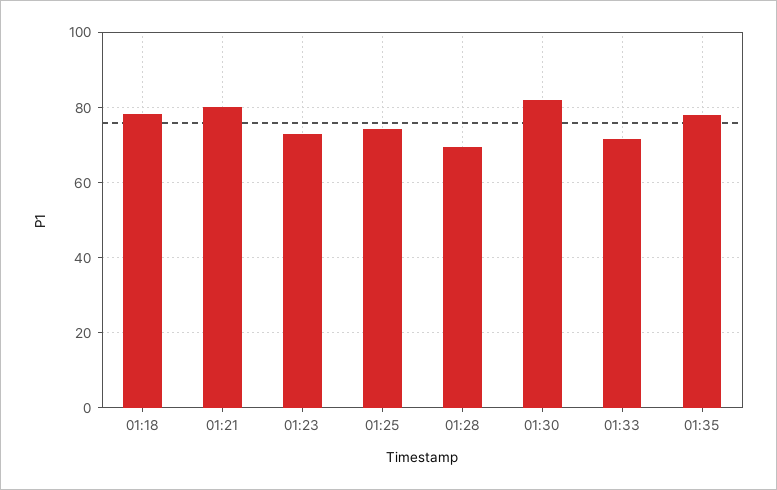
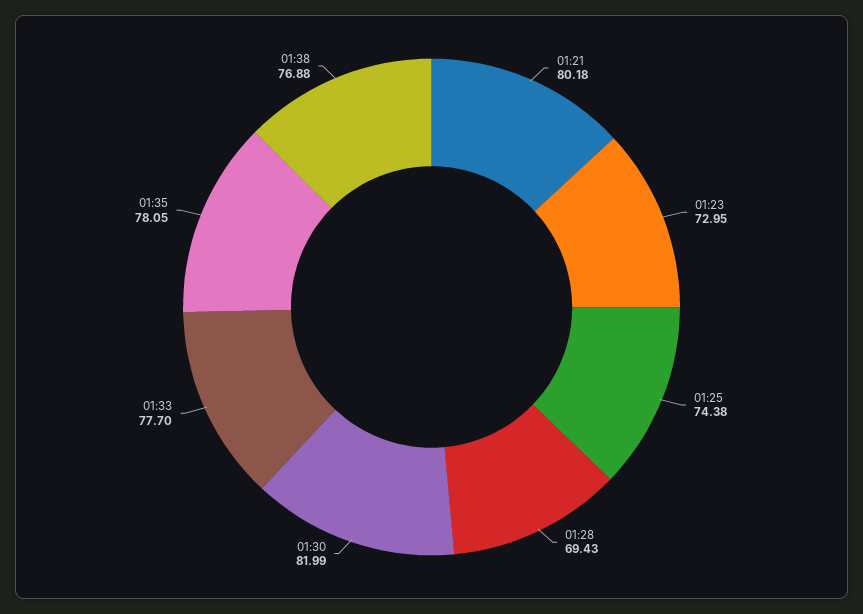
01:18: 78 -> none
01:33: 72 -> 77.7
01:38: none -> 76.88

